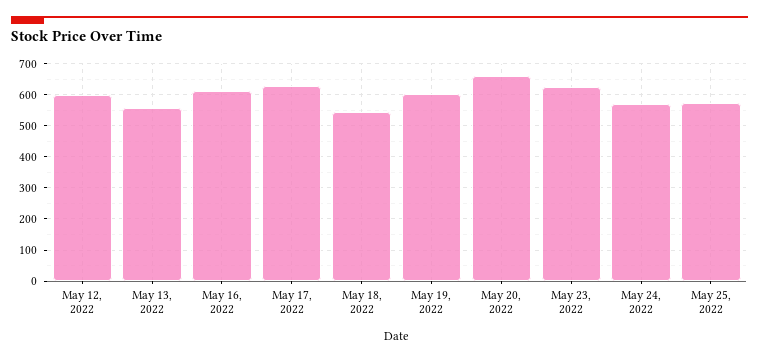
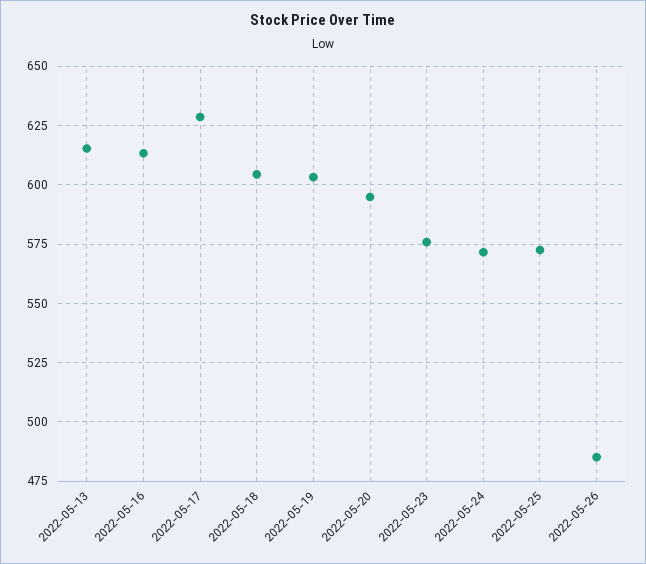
May 12, 2022: 600 -> none
May 13, 2022: 560 -> 615
May 18, 2022: 540 -> 605
May 20, 2022: 660 -> 595
May 23, 2022: 620 -> 575
2022-05-26: none -> 485

